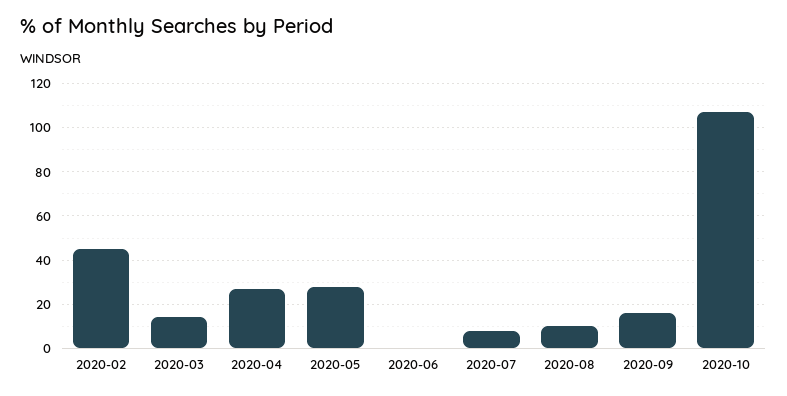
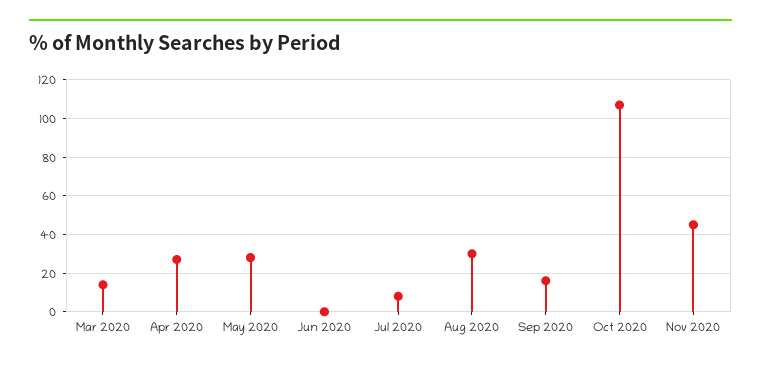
2020-02: 45 -> none
2020-08: 10 -> 30
Nov 2020: none -> 45

